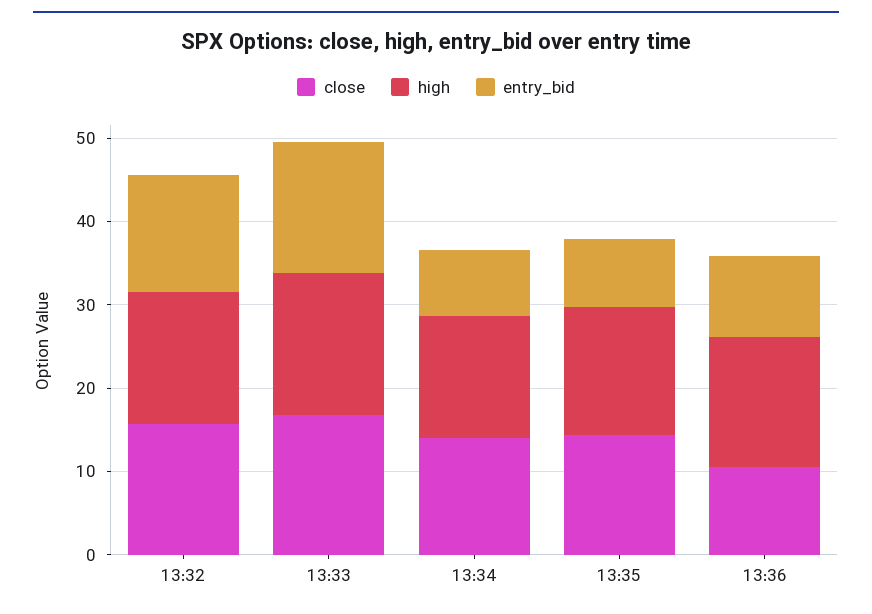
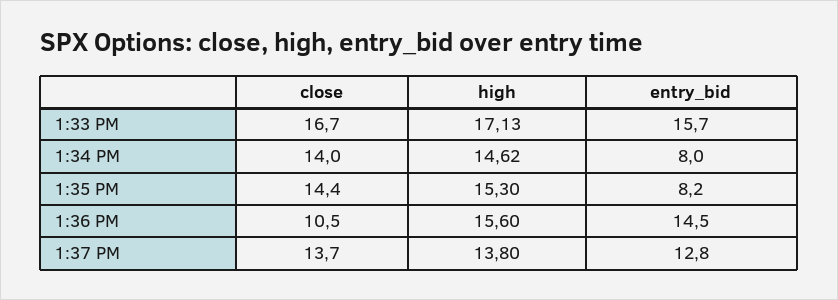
close, 13:32: 16 -> none
high, 13:32: 16 -> none
entry_bid, 13:32: 14 -> none
entry_bid, 13:36: 10 -> 14.5
close, 1:37 PM: none -> 13.7
high, 1:37 PM: none -> 13.8
entry_bid, 1:37 PM: none -> 12.8

